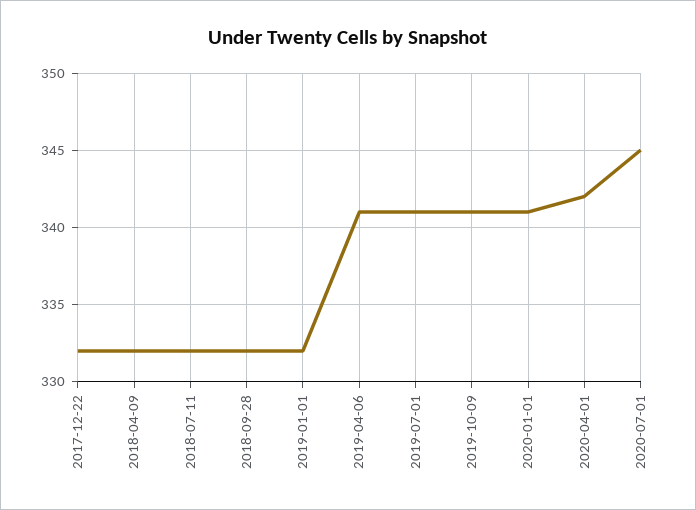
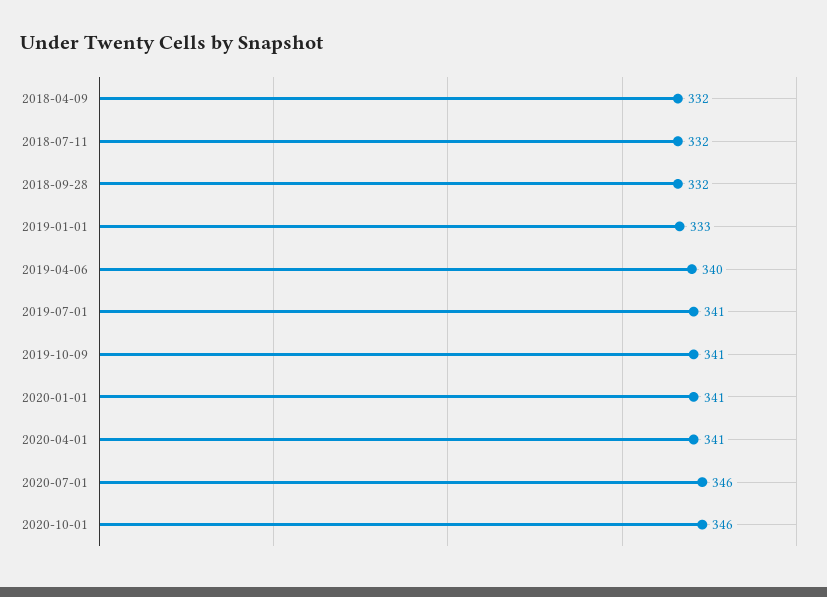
2017-12-22: 332 -> none
2019-01-01: 332 -> 333
2019-04-06: 341 -> 340
2020-04-01: 342 -> 341
2020-07-01: 345 -> 346
2020-10-01: none -> 346

